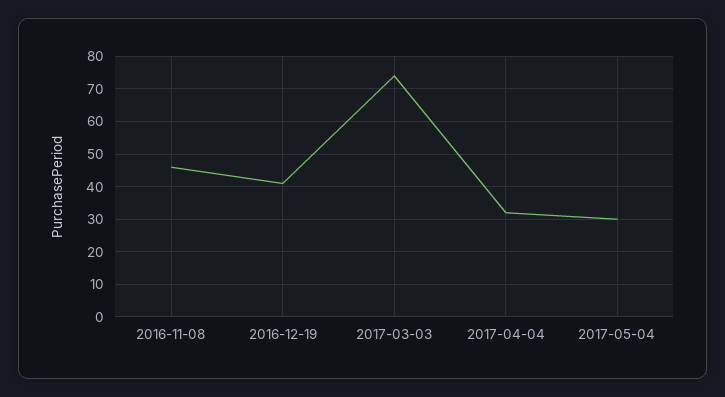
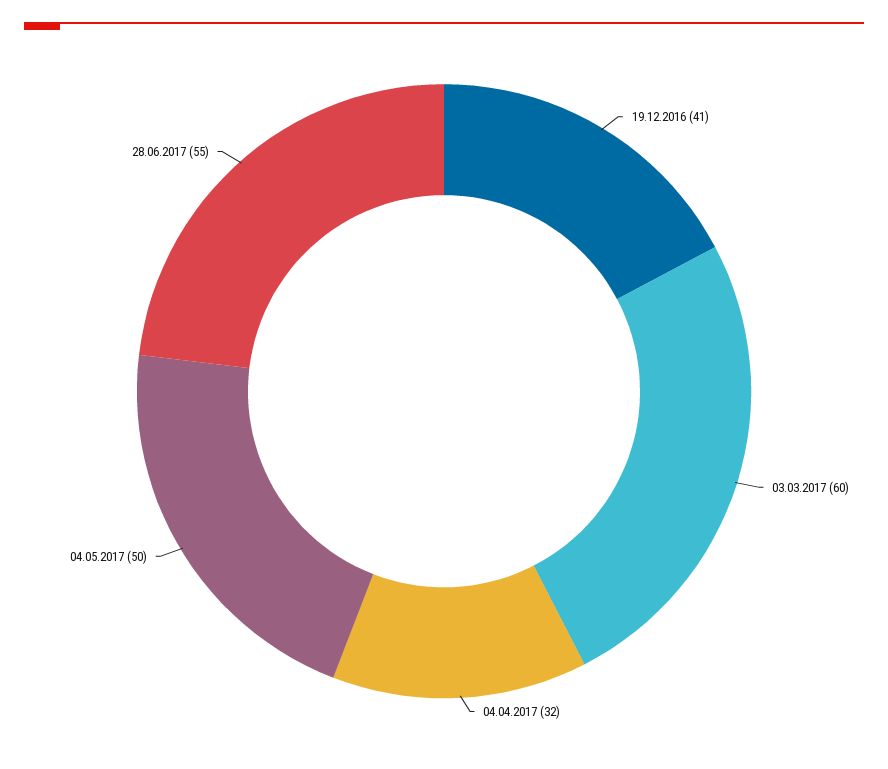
2016-11-08: 45 -> none
2017-03-03: 75 -> 60
2017-05-04: 30 -> 50
28.06.2017: none -> 55

